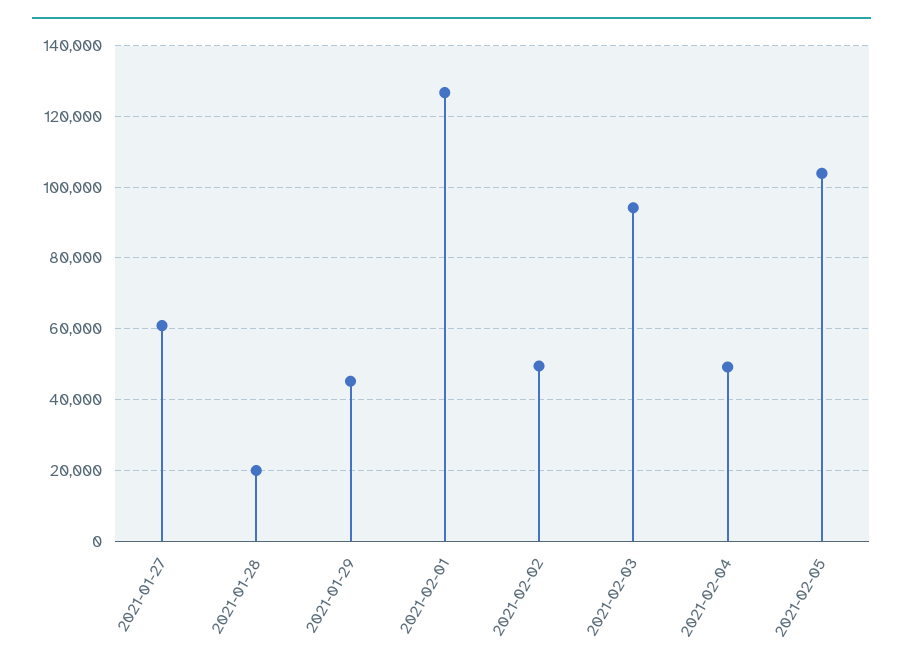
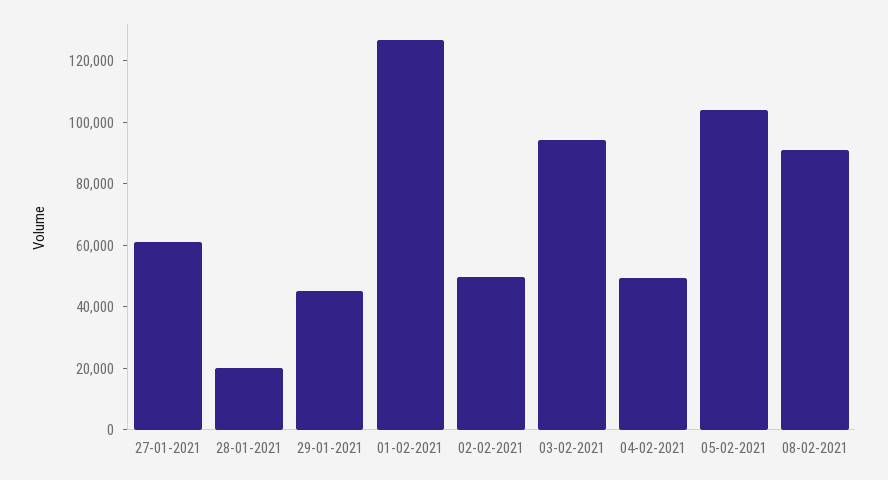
08-02-2021: none -> 90000

